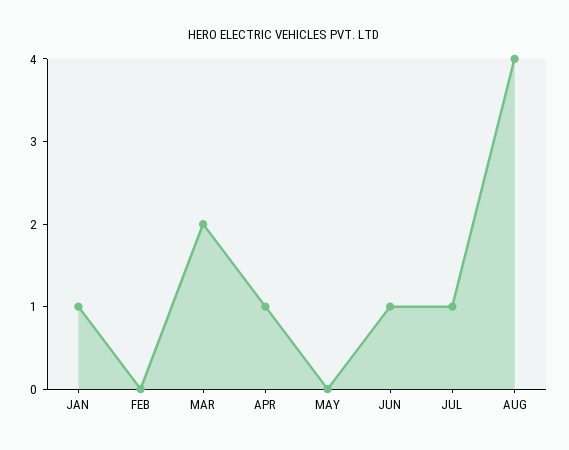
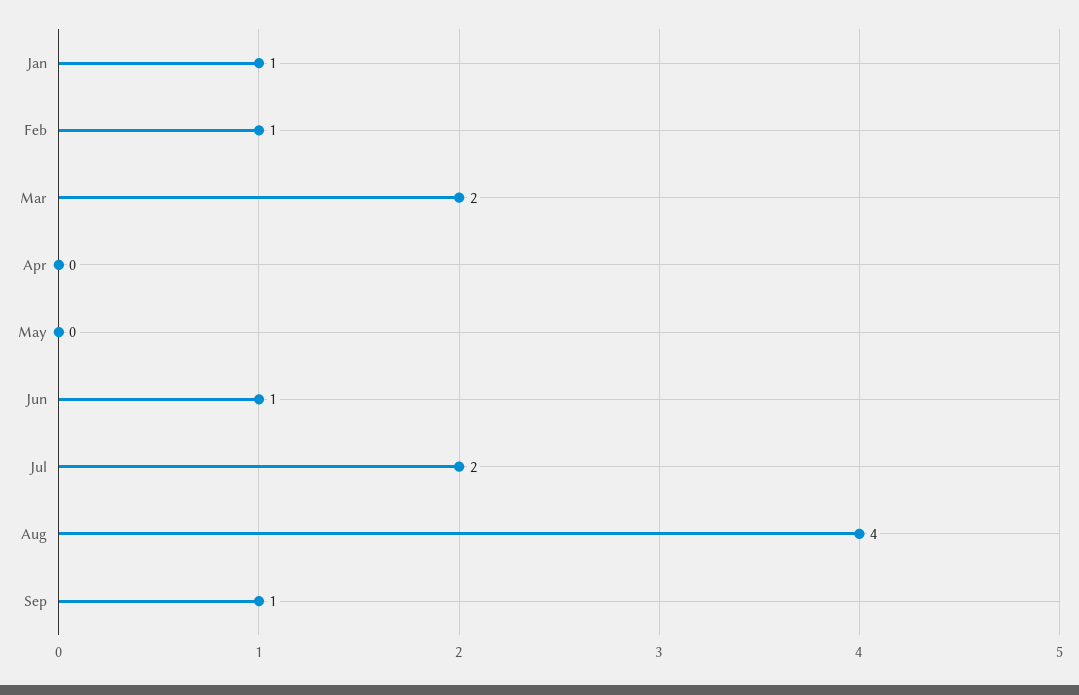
FEB: 0 -> 1
APR: 1 -> 0
JUL: 1 -> 2
Sep: none -> 1

